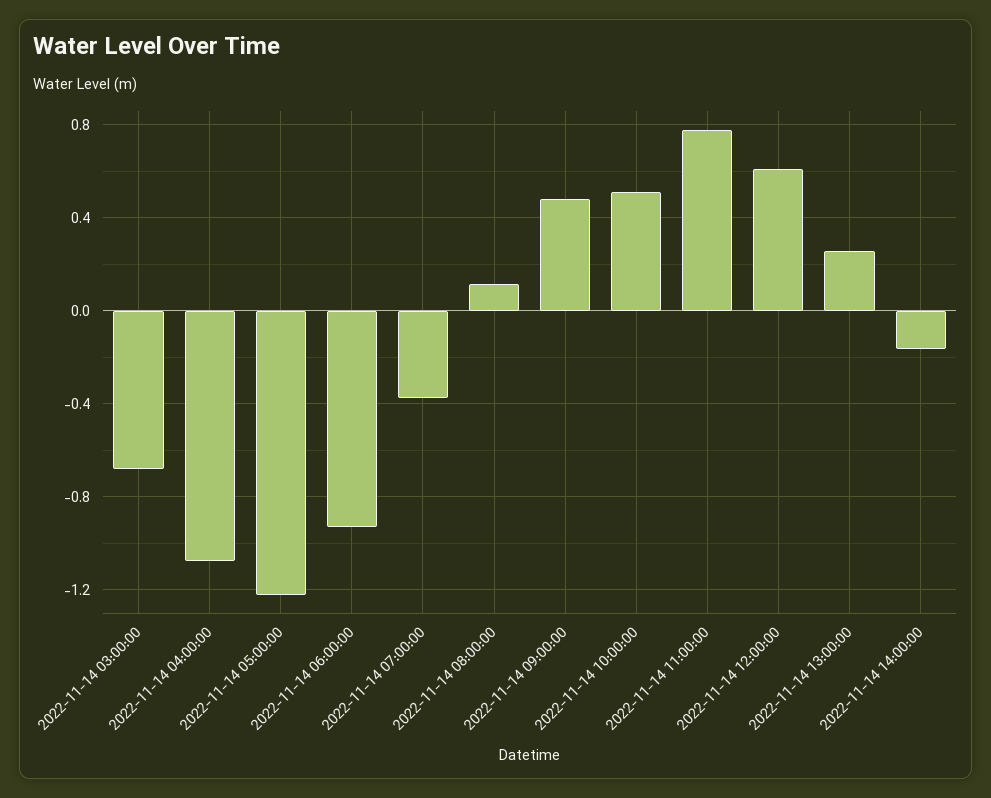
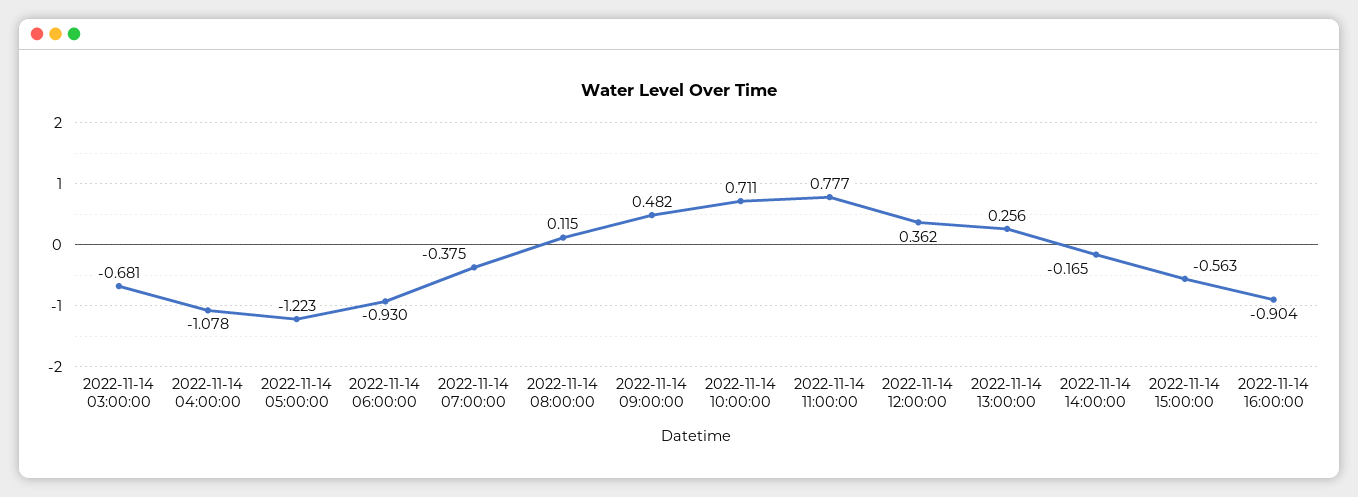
2022-11-14 10:00:00: 0.5 -> 0.711
2022-11-14 12:00:00: 0.6 -> 0.362
2022-11-14 15:00:00: none -> -0.563
2022-11-14 16:00:00: none -> -0.904

